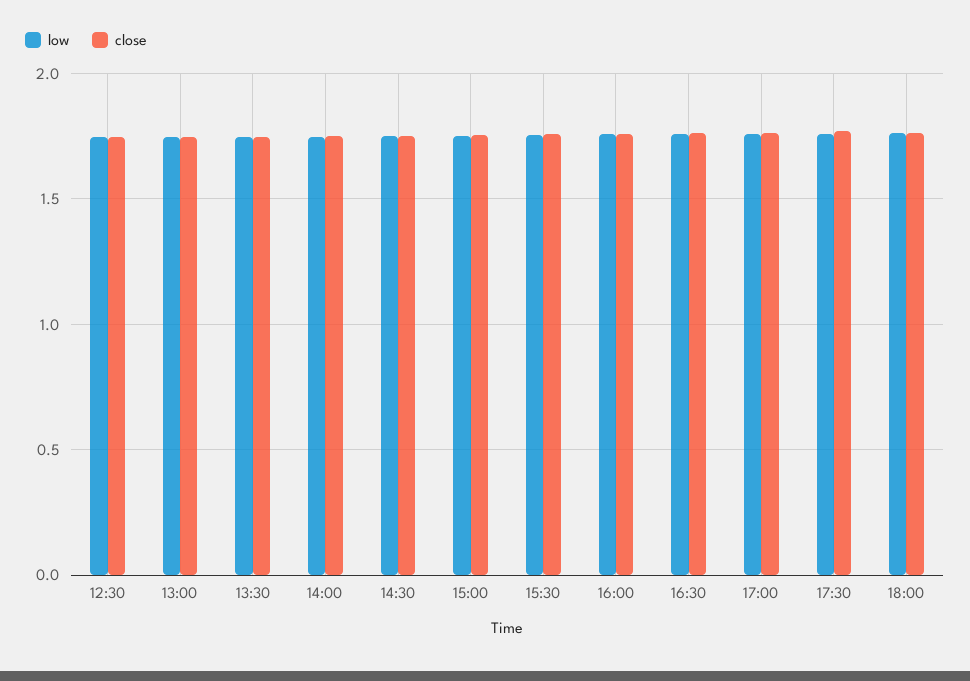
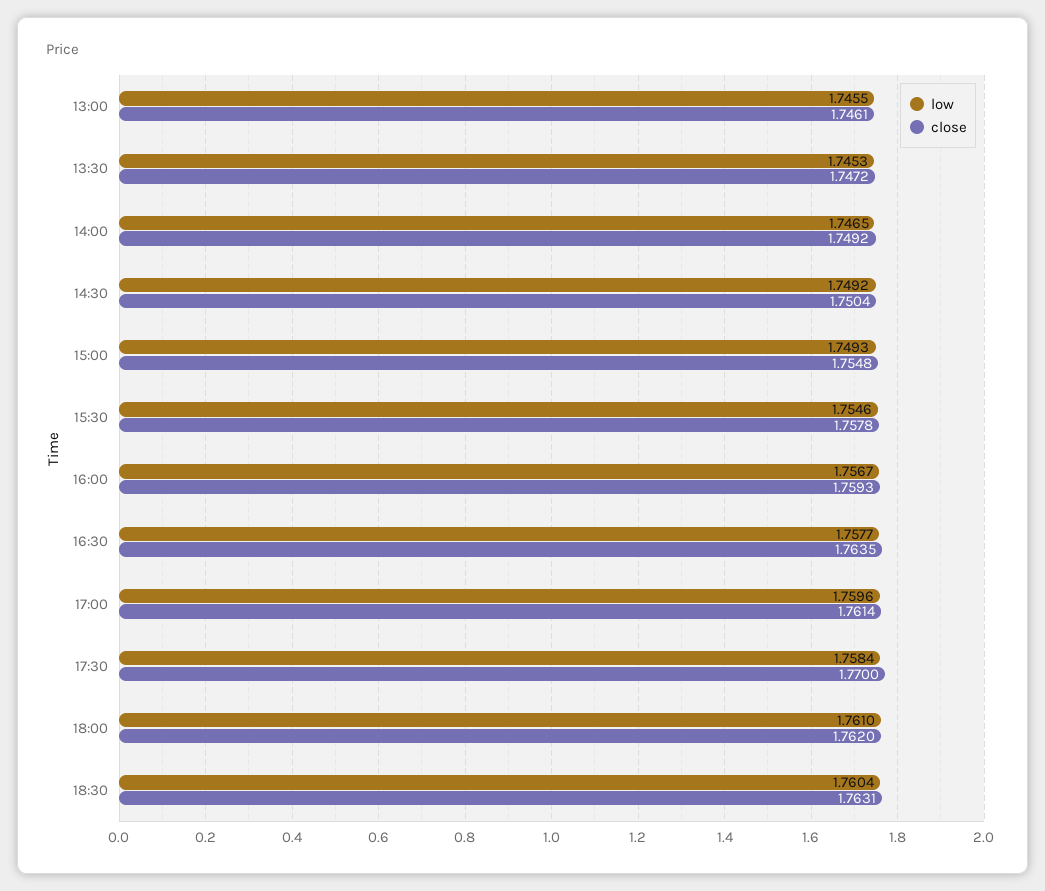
low, 12:30: 1.75 -> none
close, 12:30: 1.75 -> none
low, 18:30: none -> 1.7604
close, 18:30: none -> 1.7631

